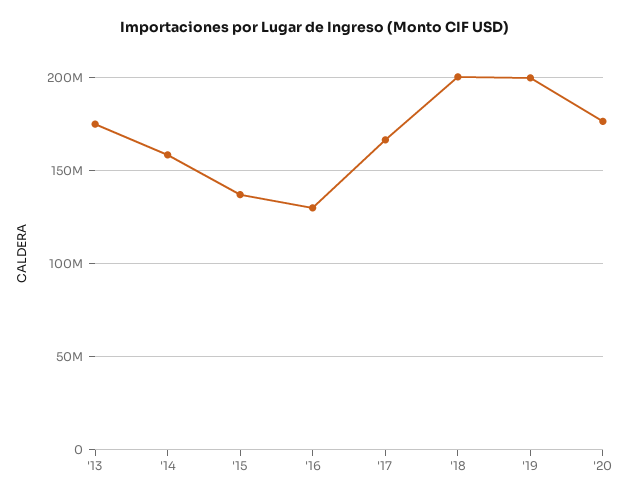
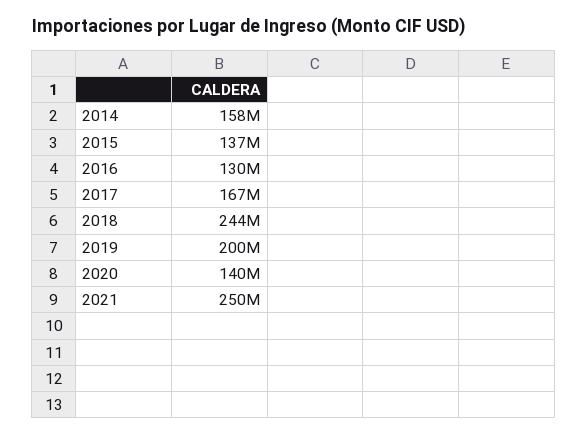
'13: 175000000 -> none
'18: 200000000 -> 244000000
'20: 175000000 -> 140000000
2021: none -> 250000000

